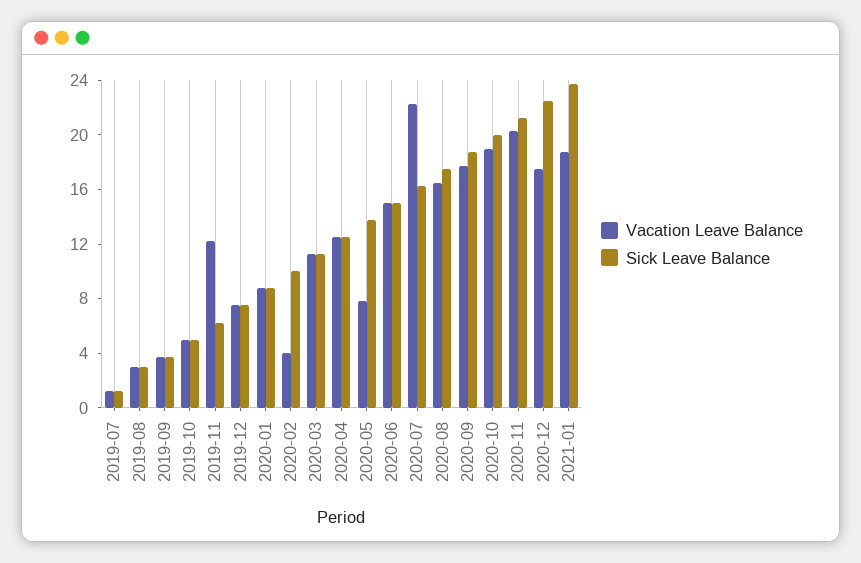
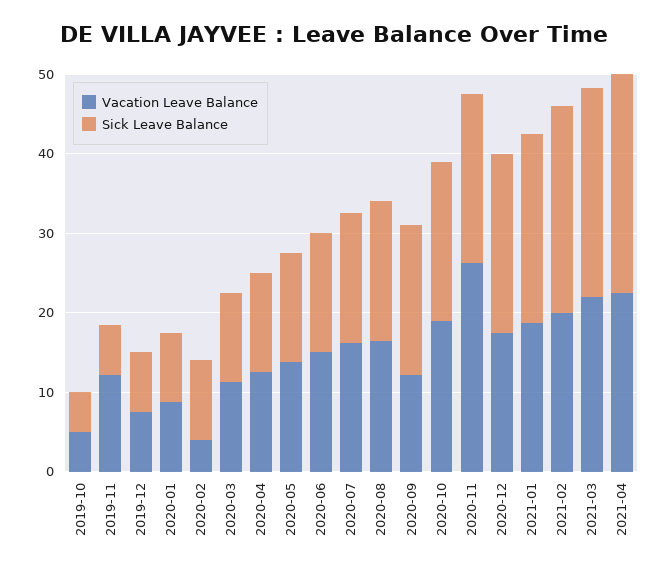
Vacation Leave Balance, 2019-07: 1 -> none
Sick Leave Balance, 2019-07: 1 -> none
Vacation Leave Balance, 2019-08: 3 -> none
Sick Leave Balance, 2019-08: 3 -> none
Vacation Leave Balance, 2019-09: 4 -> none
Sick Leave Balance, 2019-09: 4 -> none
Vacation Leave Balance, 2020-05: 8 -> 14
Vacation Leave Balance, 2020-07: 22 -> 16
Vacation Leave Balance, 2020-09: 18 -> 12
Vacation Leave Balance, 2020-11: 20 -> 26
Vacation Leave Balance, 2021-02: none -> 20
Sick Leave Balance, 2021-02: none -> 26
Vacation Leave Balance, 2021-03: none -> 22
Sick Leave Balance, 2021-03: none -> 26
Vacation Leave Balance, 2021-04: none -> 22
Sick Leave Balance, 2021-04: none -> 28

